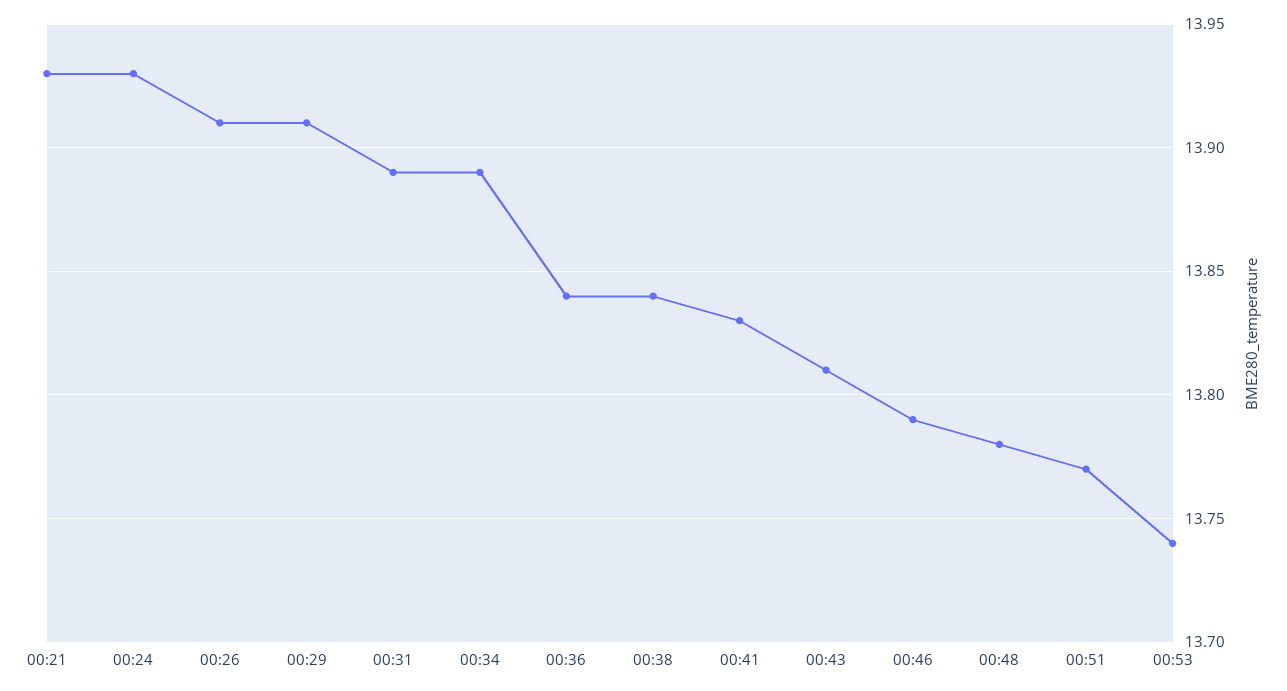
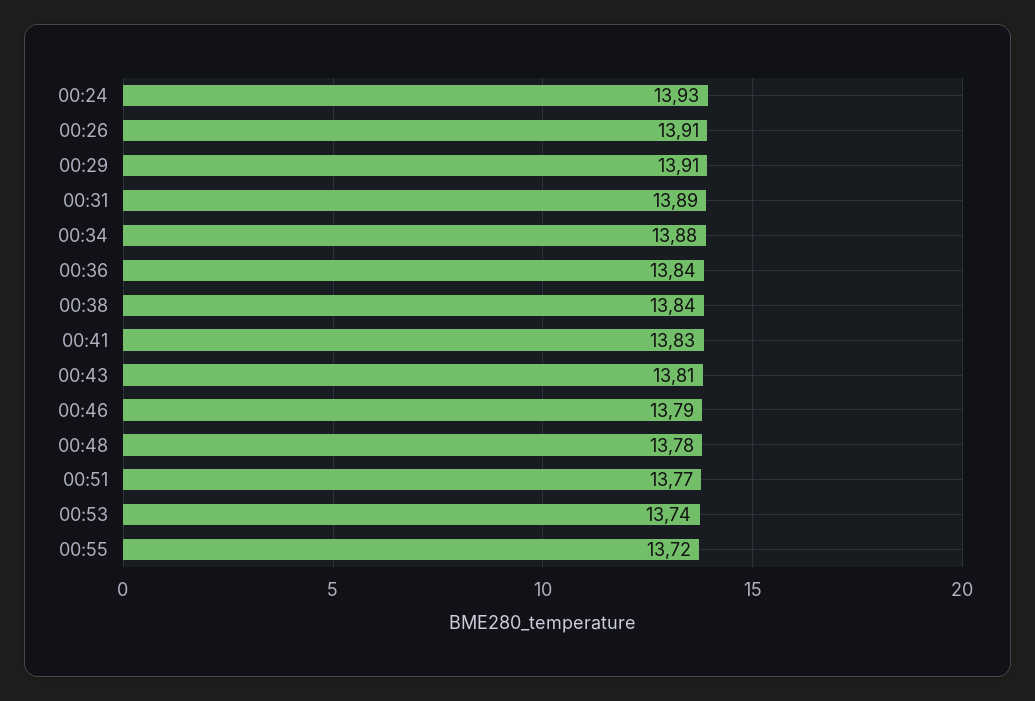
00:21: 13.93 -> none
00:34: 13.89 -> 13.88
00:55: none -> 13.72

